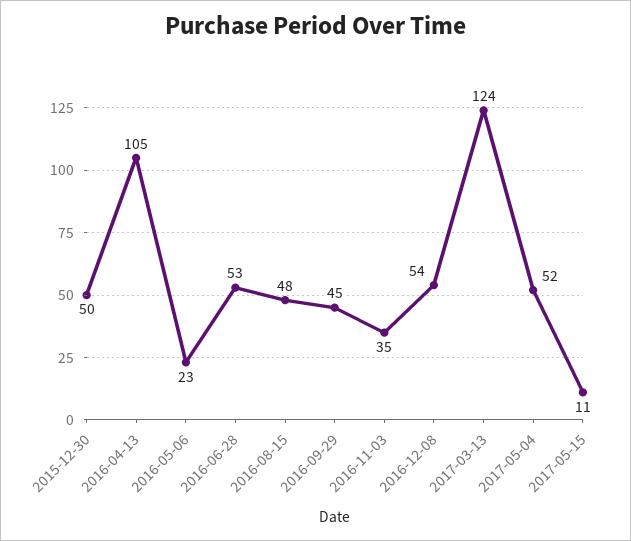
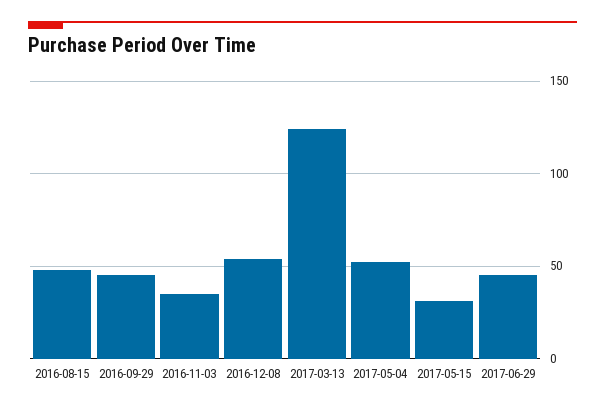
2015-12-30: 50 -> none
2016-04-13: 105 -> none
2016-05-06: 23 -> none
2016-06-28: 53 -> none
2017-05-15: 11 -> 30
2017-06-29: none -> 45

